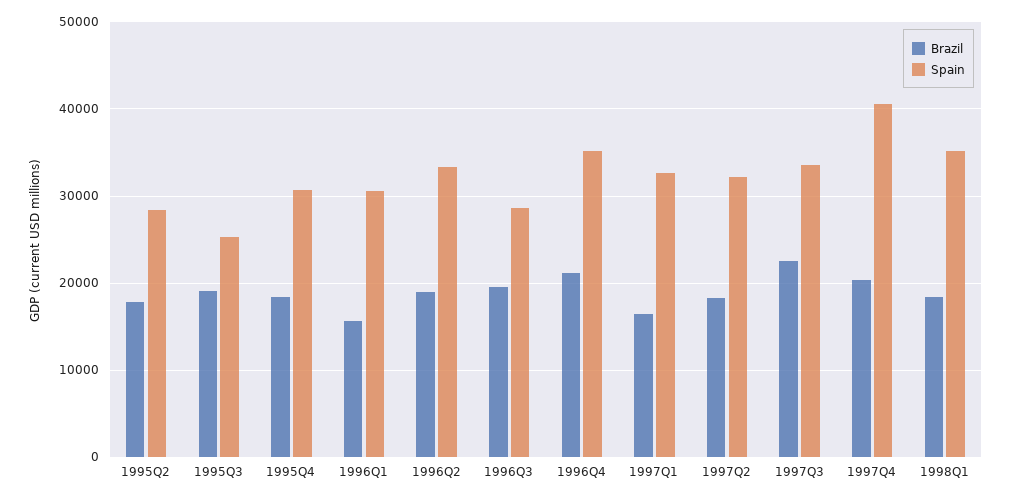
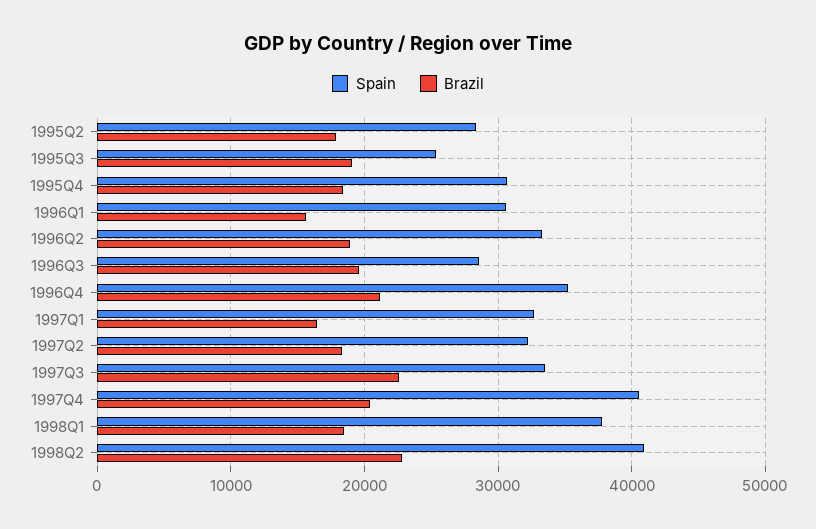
Spain, 1998Q1: 35000 -> 38000
Spain, 1998Q2: none -> 41000
Brazil, 1998Q2: none -> 23000

